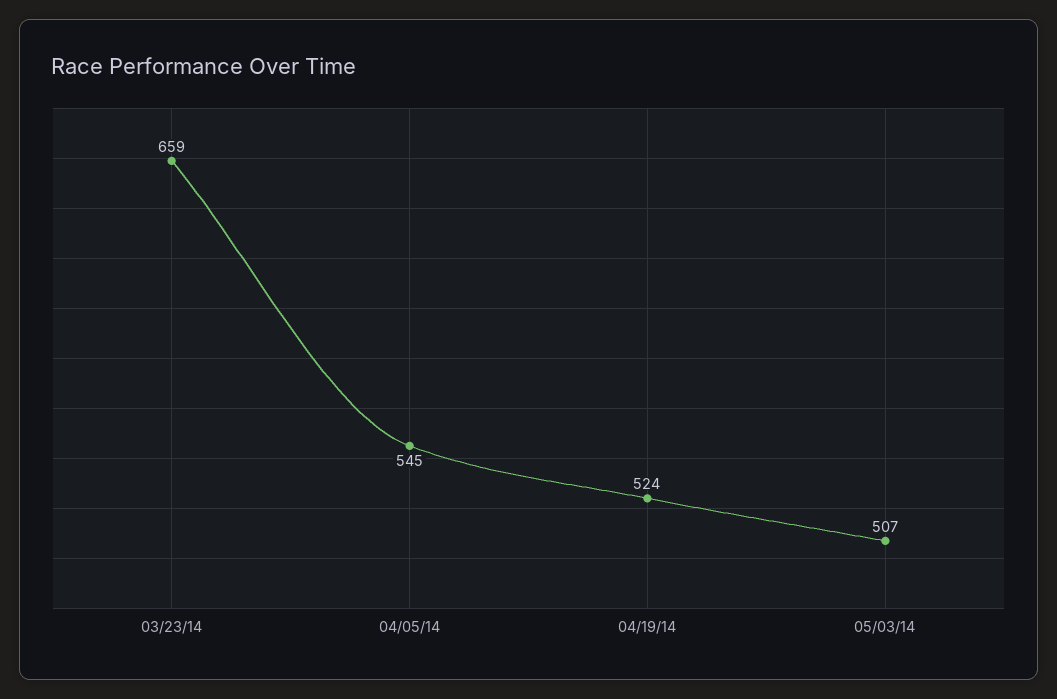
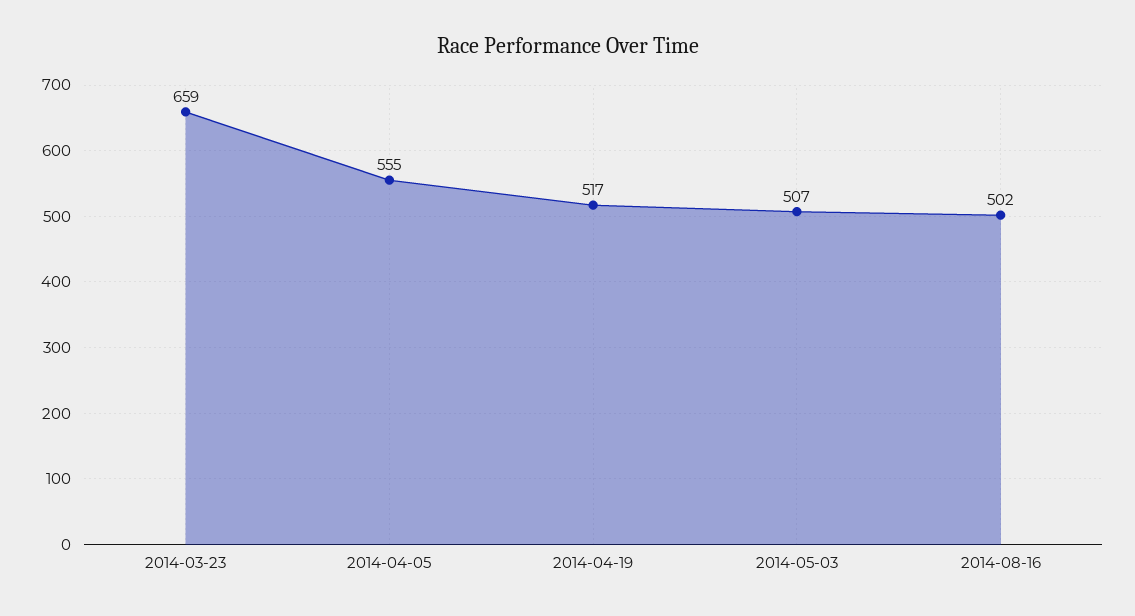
04/05/14: 545 -> 555
04/19/14: 524 -> 517
2014-08-16: none -> 502

